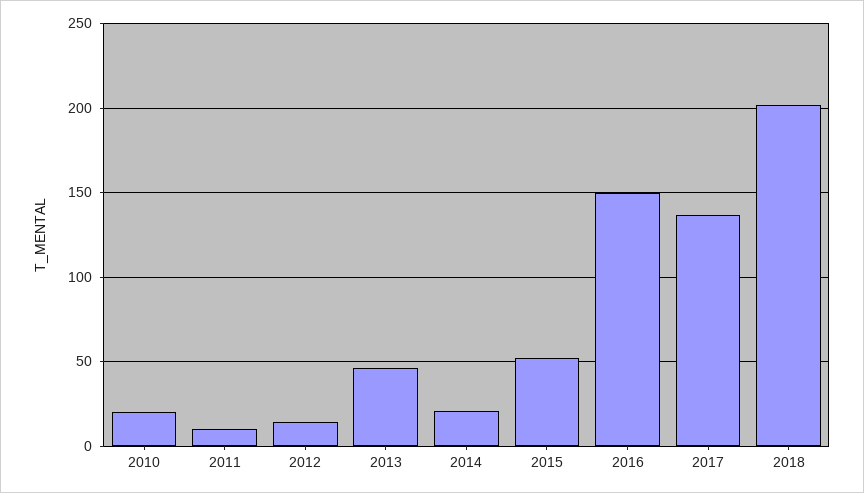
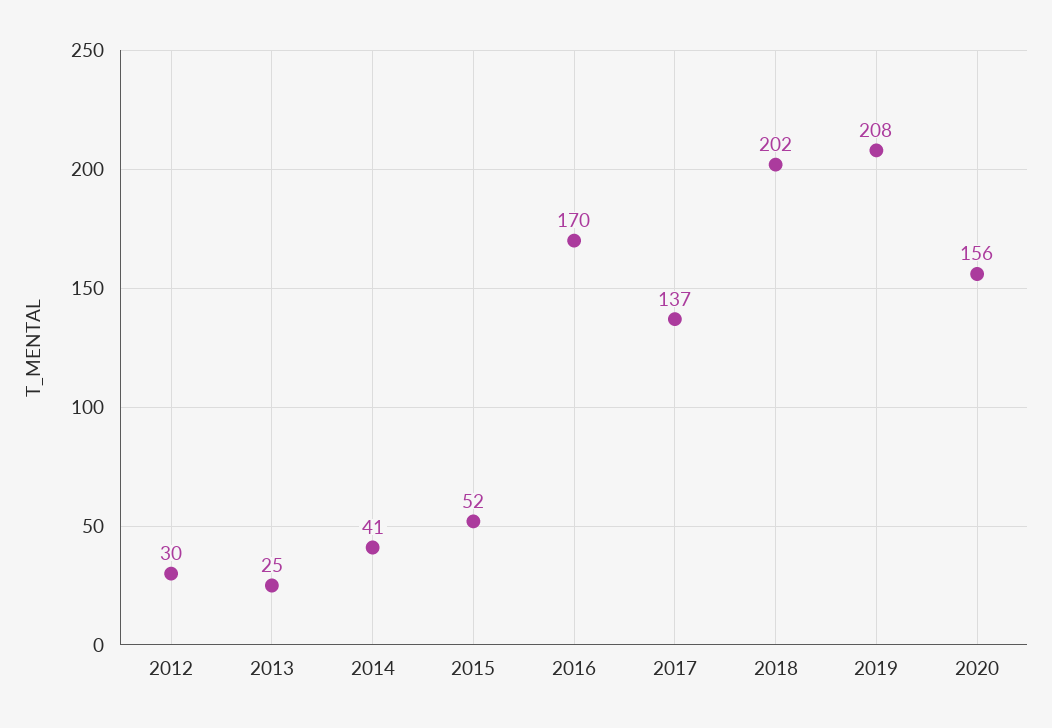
2010: 20 -> none
2011: 10 -> none
2012: 15 -> 30
2013: 45 -> 25
2014: 20 -> 41
2016: 150 -> 170
2019: none -> 208
2020: none -> 156

